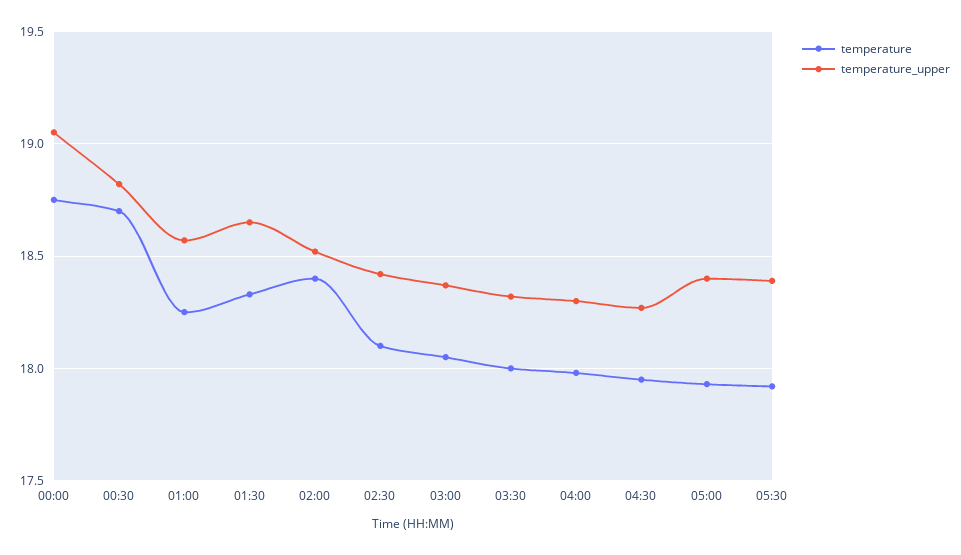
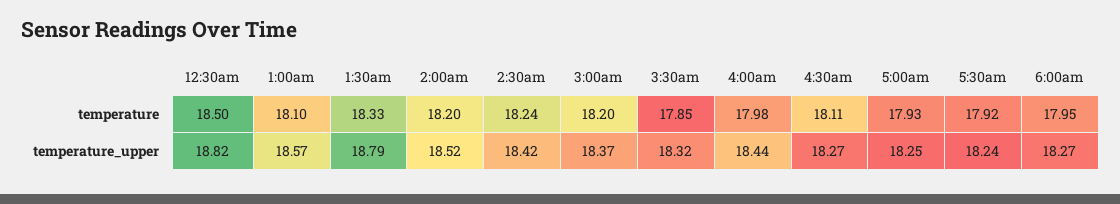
temperature, 00:00: 18.75 -> none
temperature_upper, 00:00: 19.05 -> none
temperature, 00:30: 18.7 -> 18.5
temperature, 01:00: 18.25 -> 18.1
temperature_upper, 01:30: 18.65 -> 18.79
temperature, 02:00: 18.4 -> 18.2
temperature, 02:30: 18.1 -> 18.24
temperature, 03:00: 18.05 -> 18.2
temperature, 03:30: 18 -> 17.85
temperature_upper, 04:00: 18.3 -> 18.44
temperature, 04:30: 17.95 -> 18.11
temperature_upper, 05:00: 18.4 -> 18.25
temperature_upper, 05:30: 18.4 -> 18.24
temperature, 6:00am: none -> 17.95
temperature_upper, 6:00am: none -> 18.27

